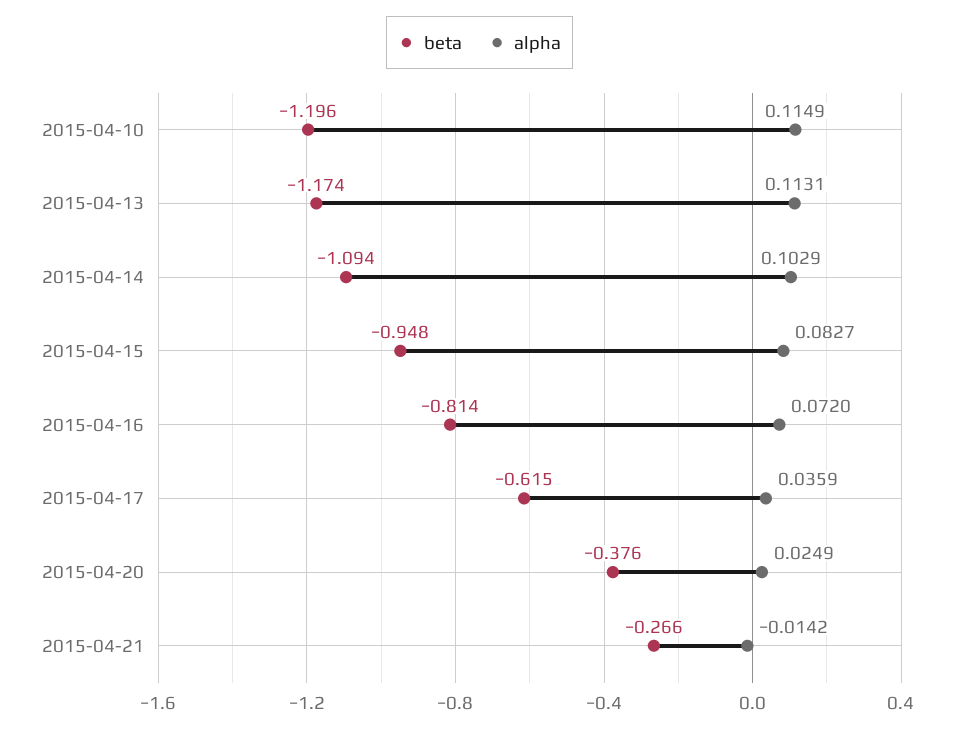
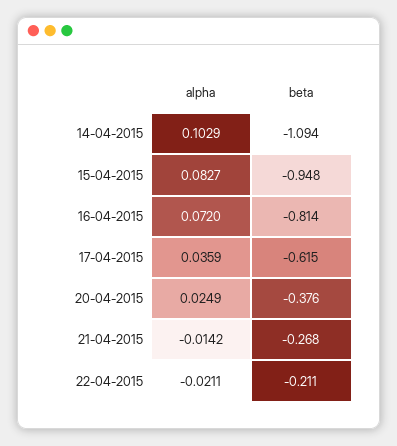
beta, 2015-04-10: -1.196 -> none
alpha, 2015-04-10: 0.1149 -> none
beta, 2015-04-13: -1.174 -> none
alpha, 2015-04-13: 0.1131 -> none
beta, 2015-04-21: -0.266 -> -0.268
alpha, 22-04-2015: none -> -0.0211
beta, 22-04-2015: none -> -0.211

